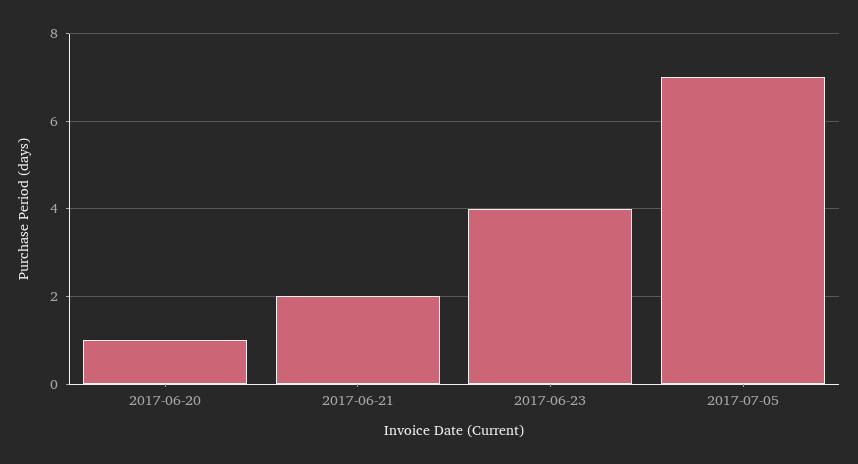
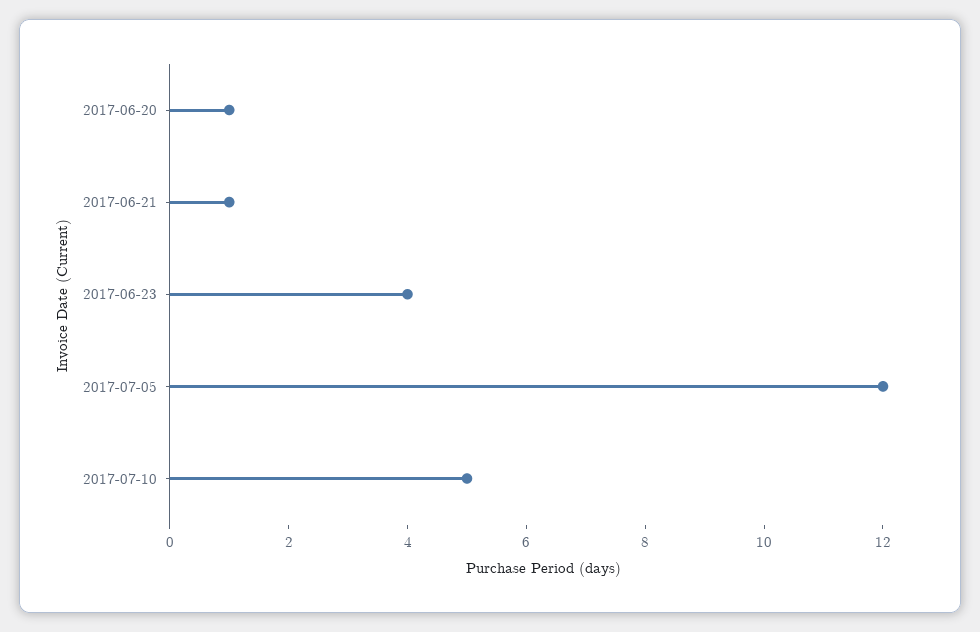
2017-06-21: 2 -> 1
2017-07-05: 7 -> 12
2017-07-10: none -> 5

